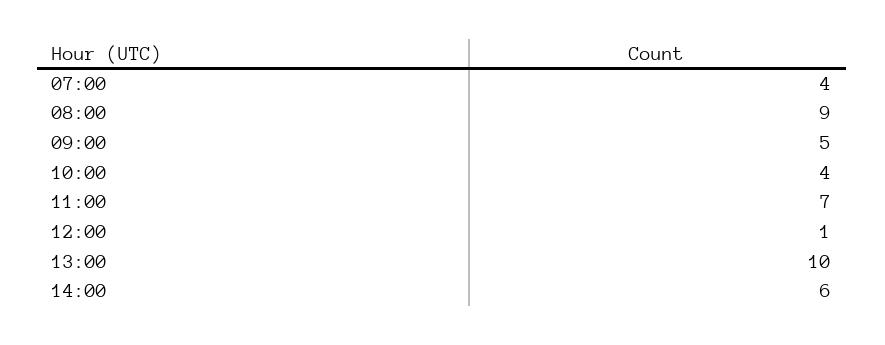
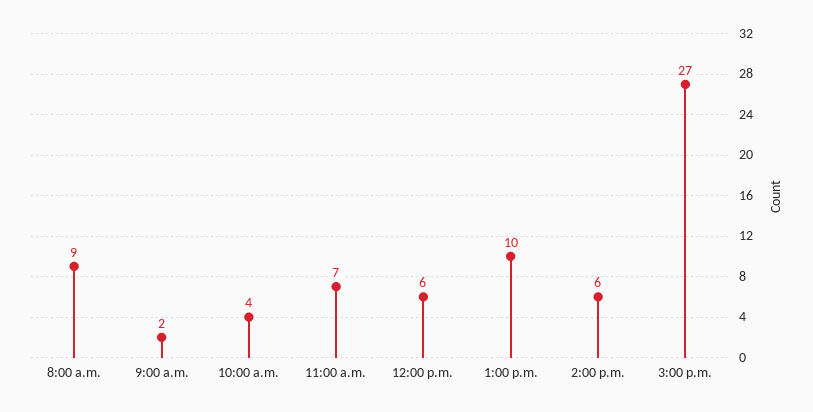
07:00: 4 -> none
09:00: 5 -> 2
12:00: 1 -> 6
3:00 p.m.: none -> 27

